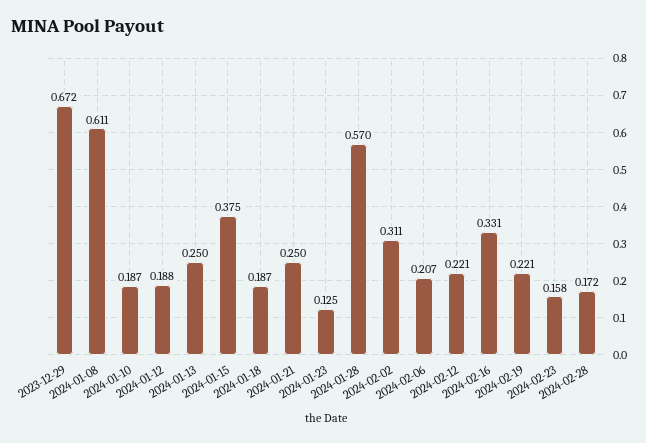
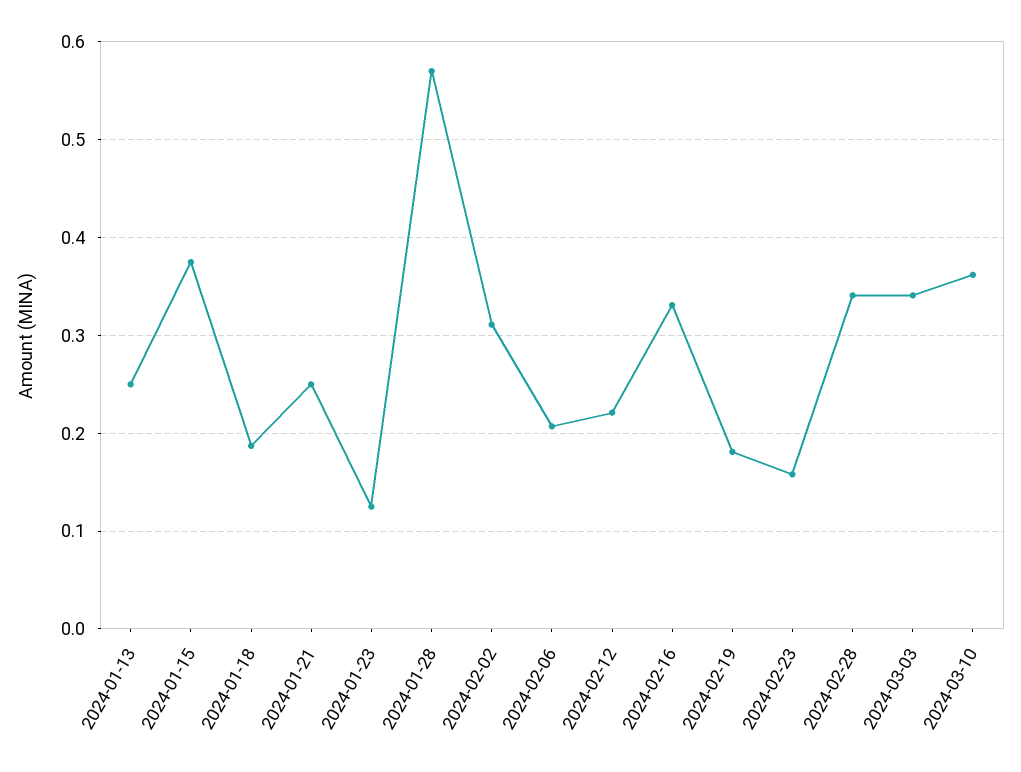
2023-12-29: 0.672 -> none
2024-01-08: 0.611 -> none
2024-01-10: 0.187 -> none
2024-01-12: 0.188 -> none
2024-02-19: 0.221 -> 0.18
2024-02-28: 0.172 -> 0.34
2024-03-03: none -> 0.34
2024-03-10: none -> 0.36

